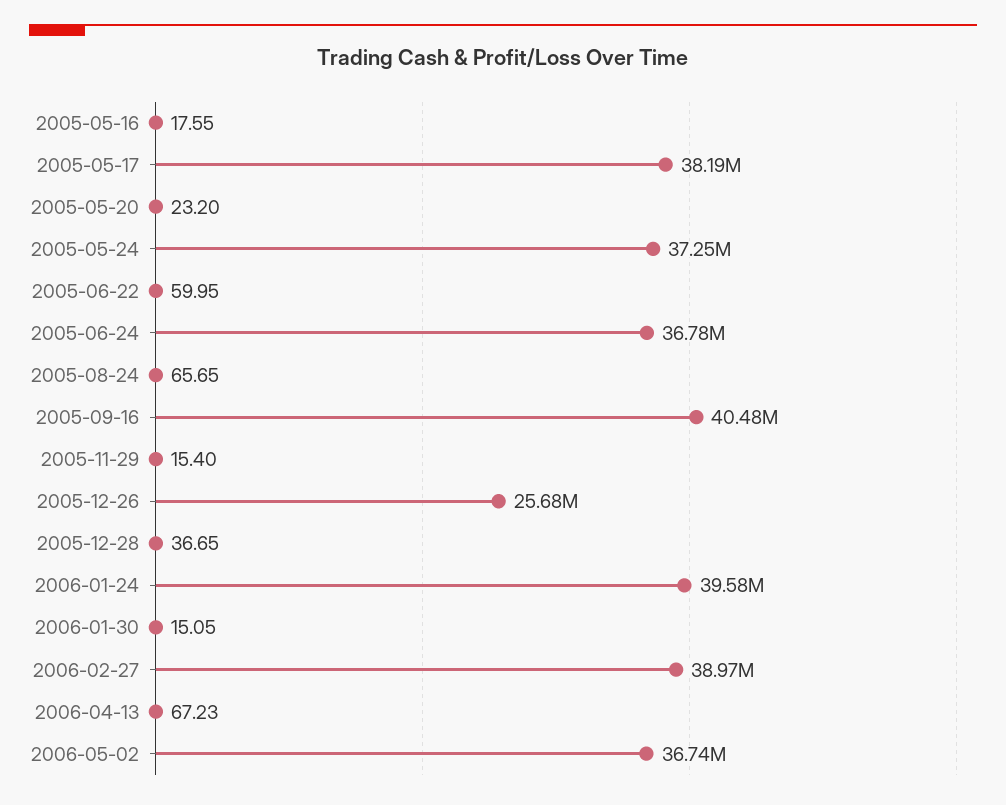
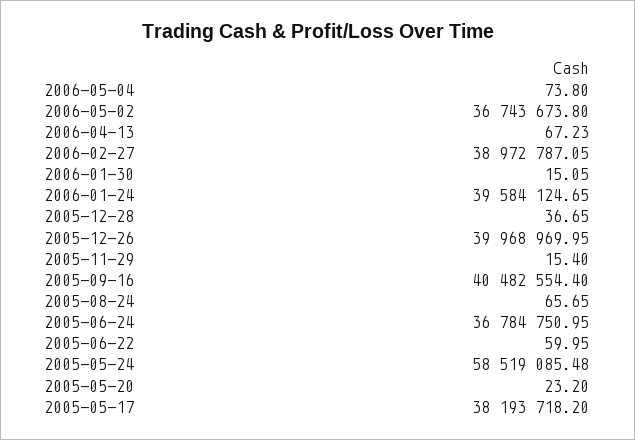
2005-05-16: 17.55 -> none
2005-05-24: 37250000 -> 58519085.48
2005-12-26: 25680000 -> 39968969.95
2006-05-04: none -> 73.8

